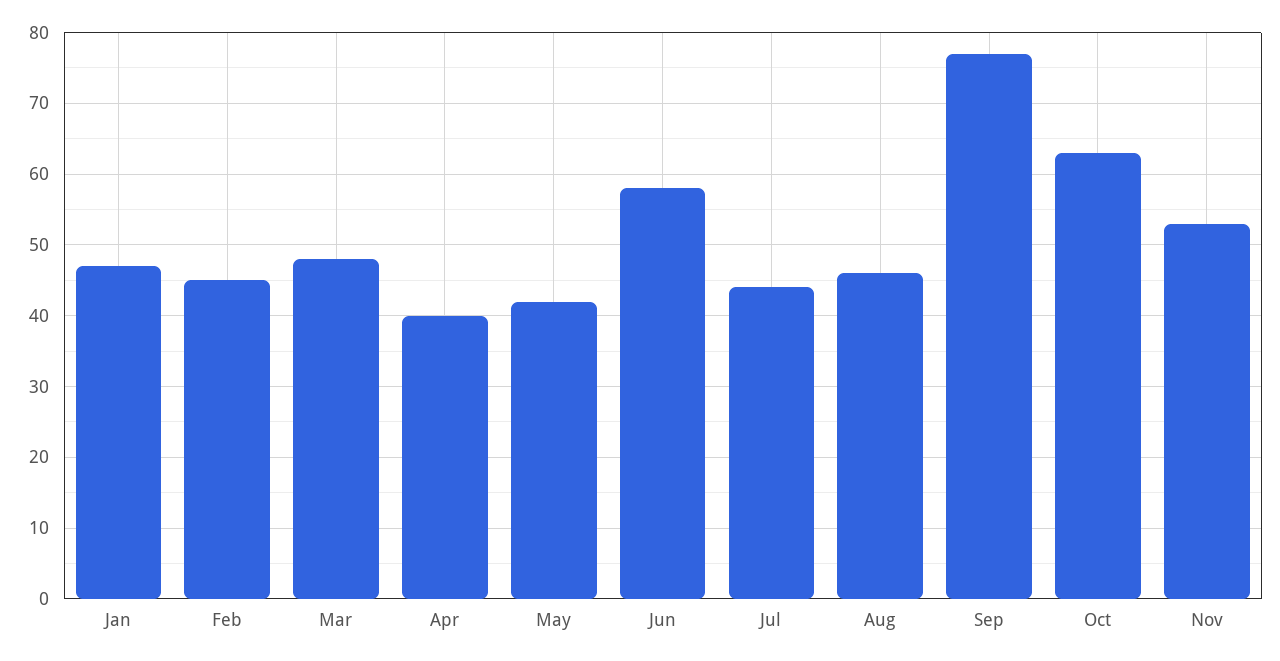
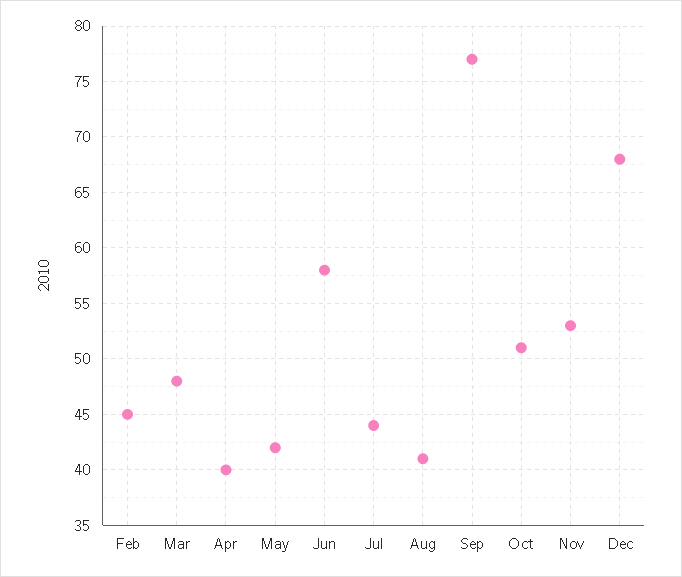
Jan: 47 -> none
Aug: 46 -> 41
Oct: 63 -> 51
Dec: none -> 68

